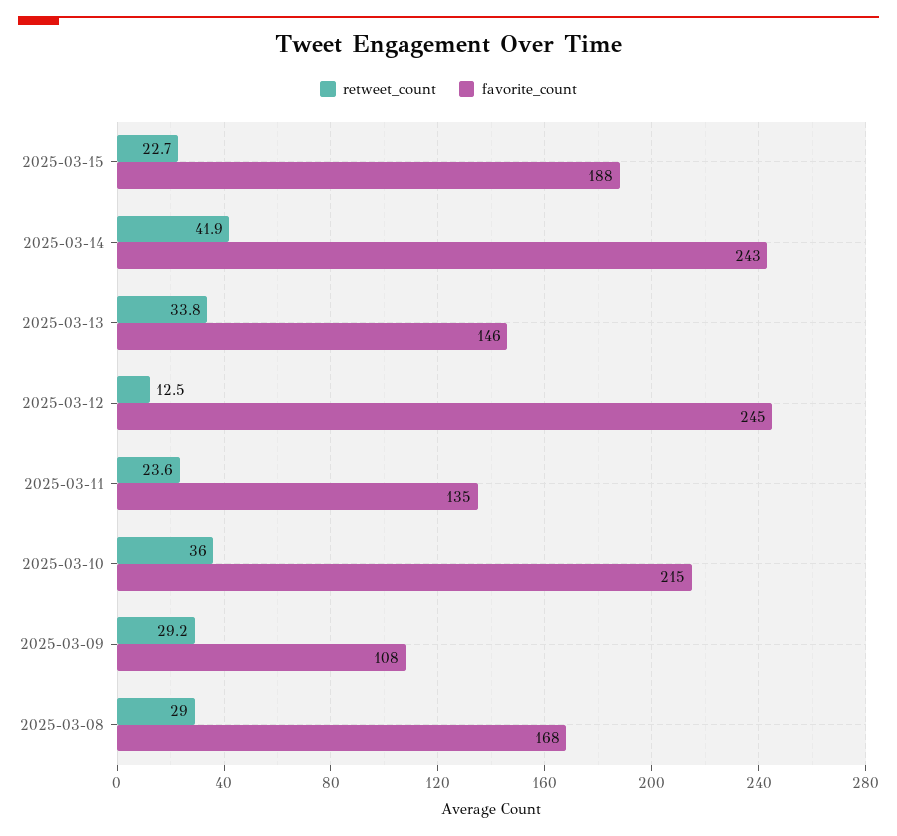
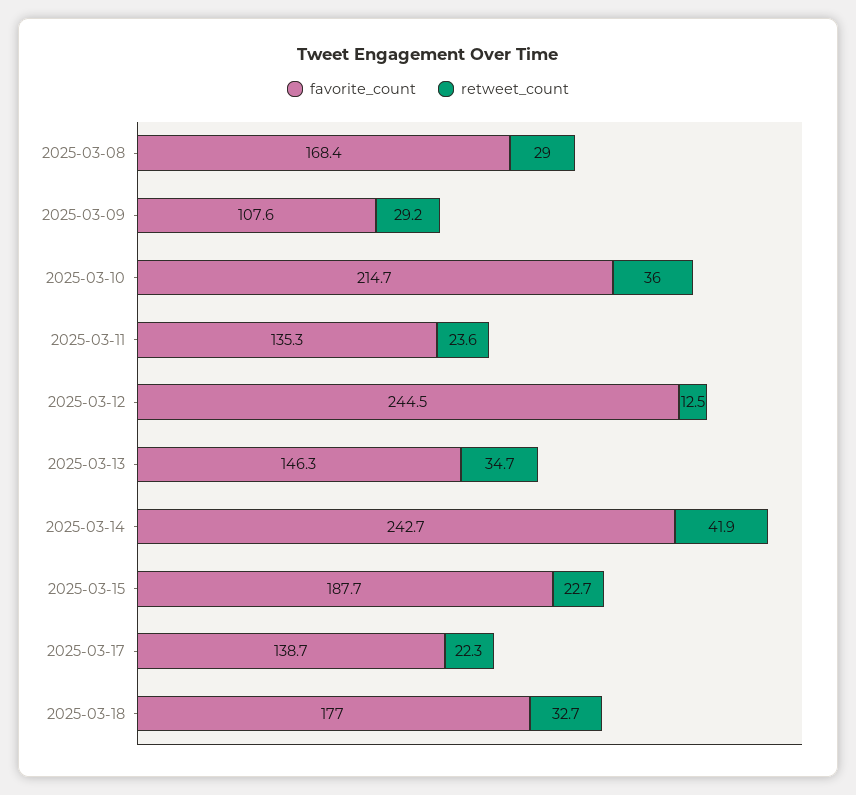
retweet_count, 2025-03-13: 33.8 -> 34.7
favorite_count, 2025-03-17: none -> 138.7
retweet_count, 2025-03-17: none -> 22.3
favorite_count, 2025-03-18: none -> 177
retweet_count, 2025-03-18: none -> 32.7

